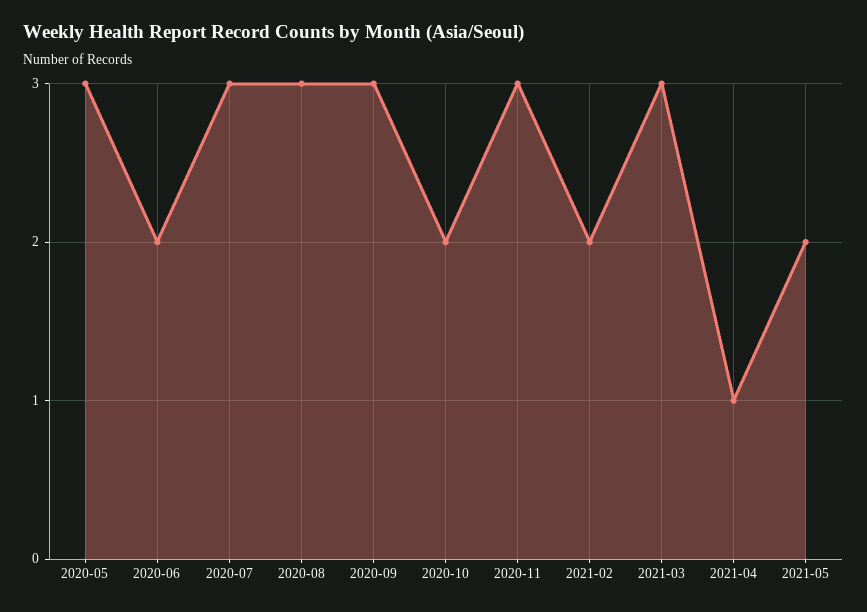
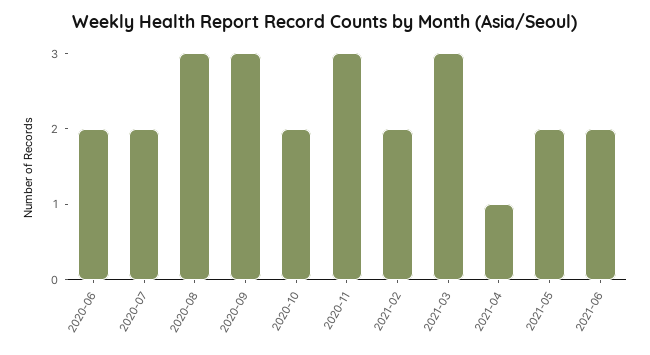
2020-05: 3 -> none
2020-07: 3 -> 2
2021-06: none -> 2

